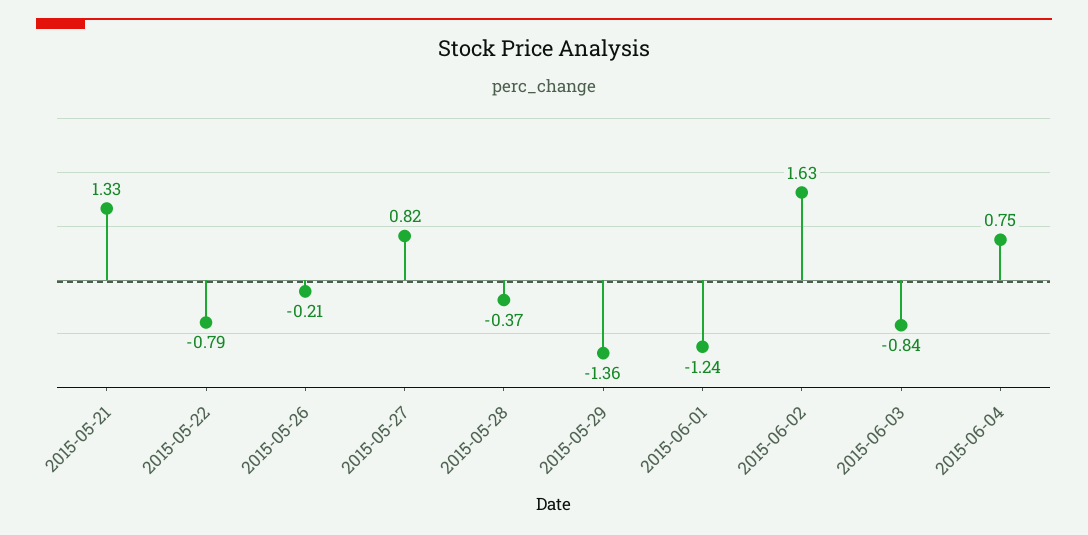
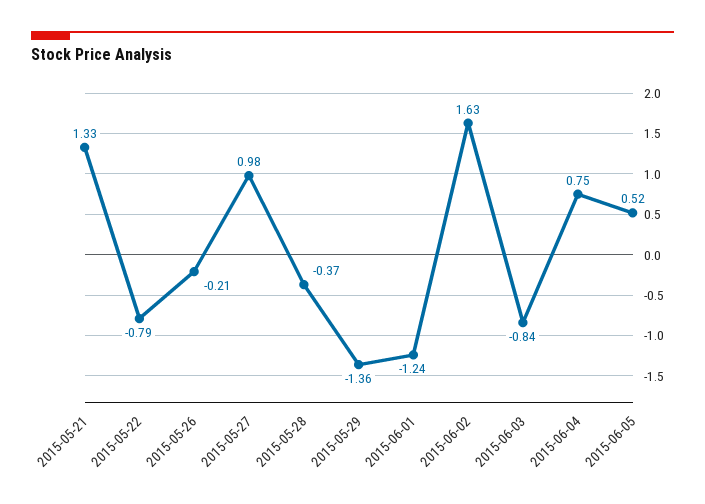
2015-05-27: 0.82 -> 0.98
2015-06-05: none -> 0.52

